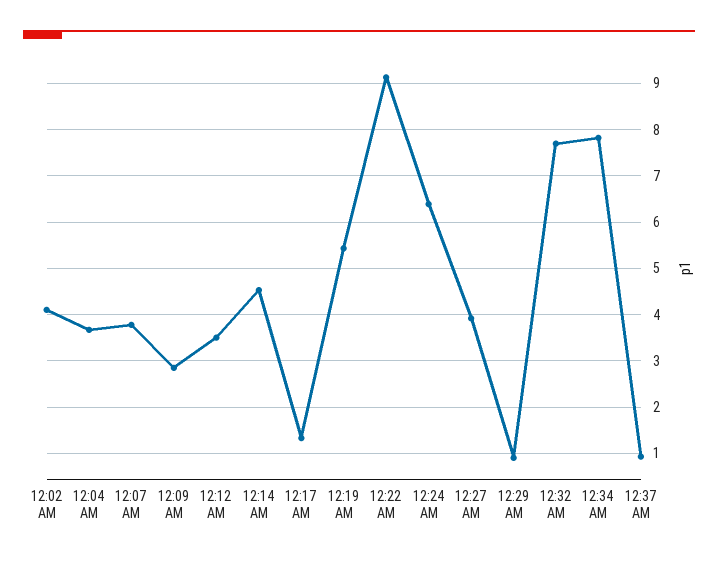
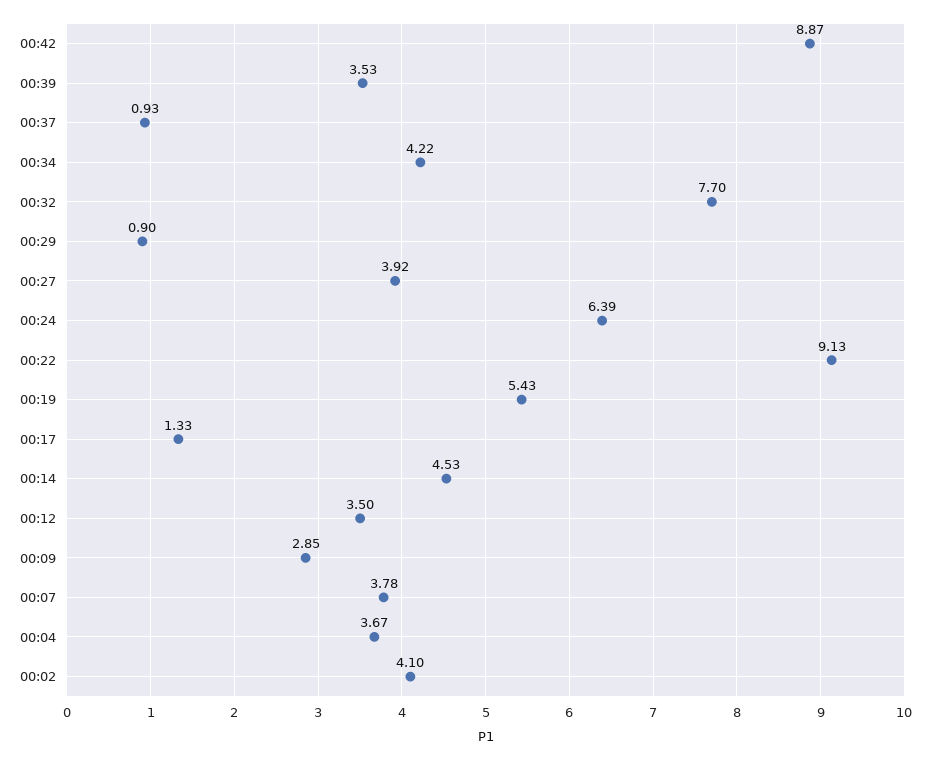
12:34 AM: 7.8 -> 4.22
00:42: none -> 8.87
00:39: none -> 3.53

